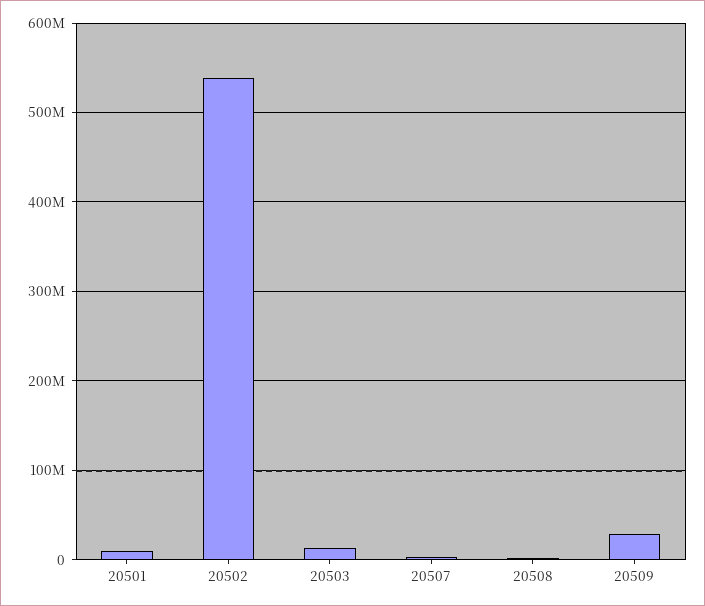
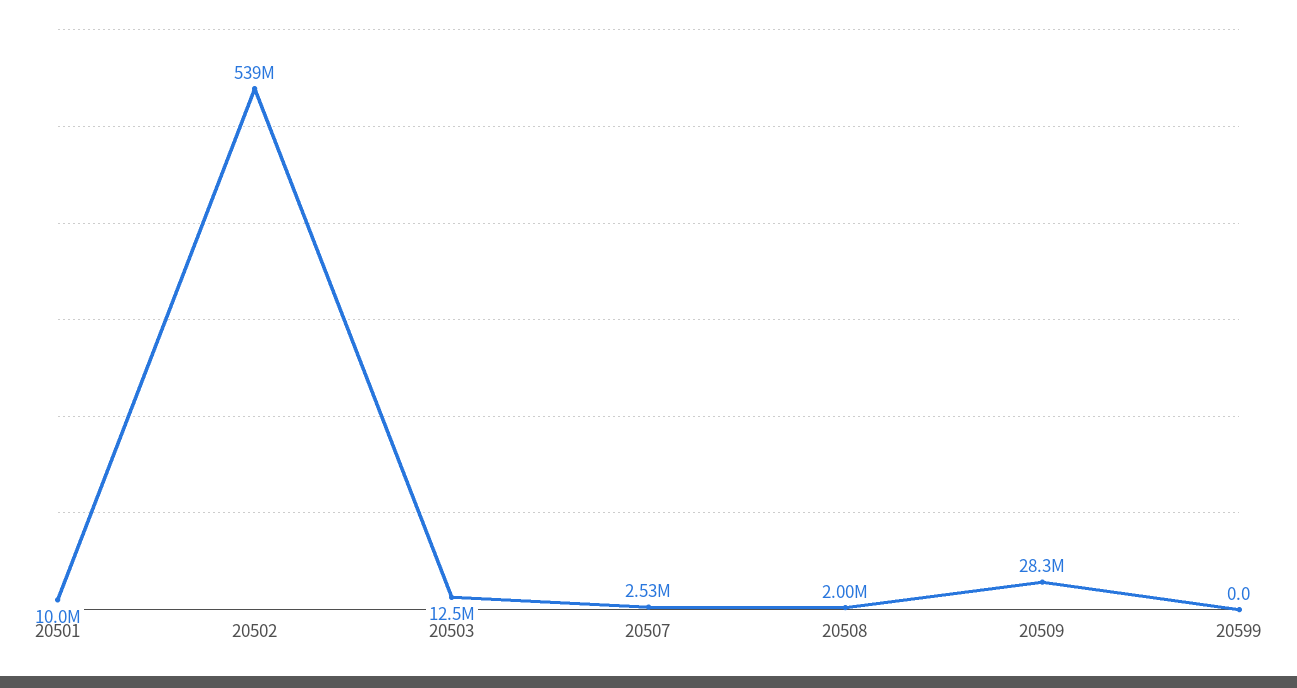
20599: none -> 0

